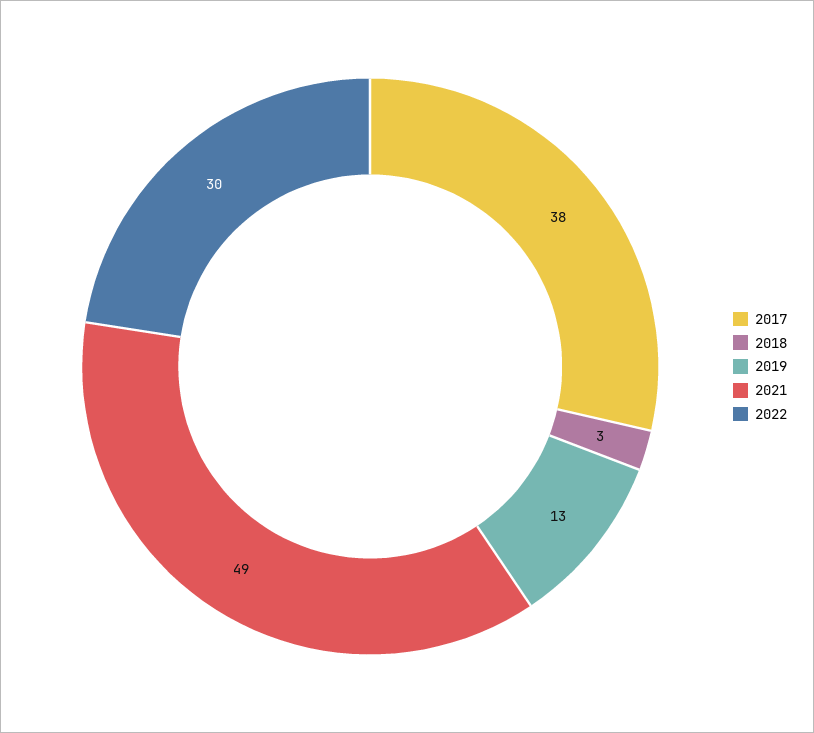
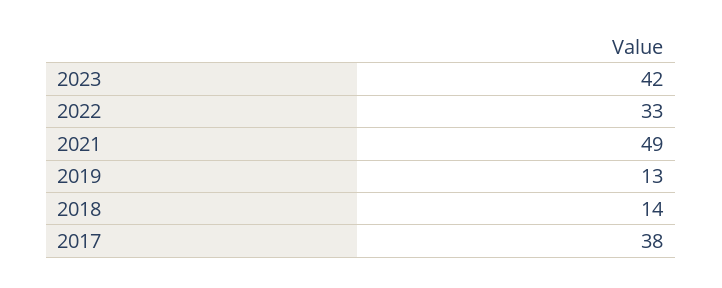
2018: 3 -> 14
2022: 30 -> 33
2023: none -> 42

